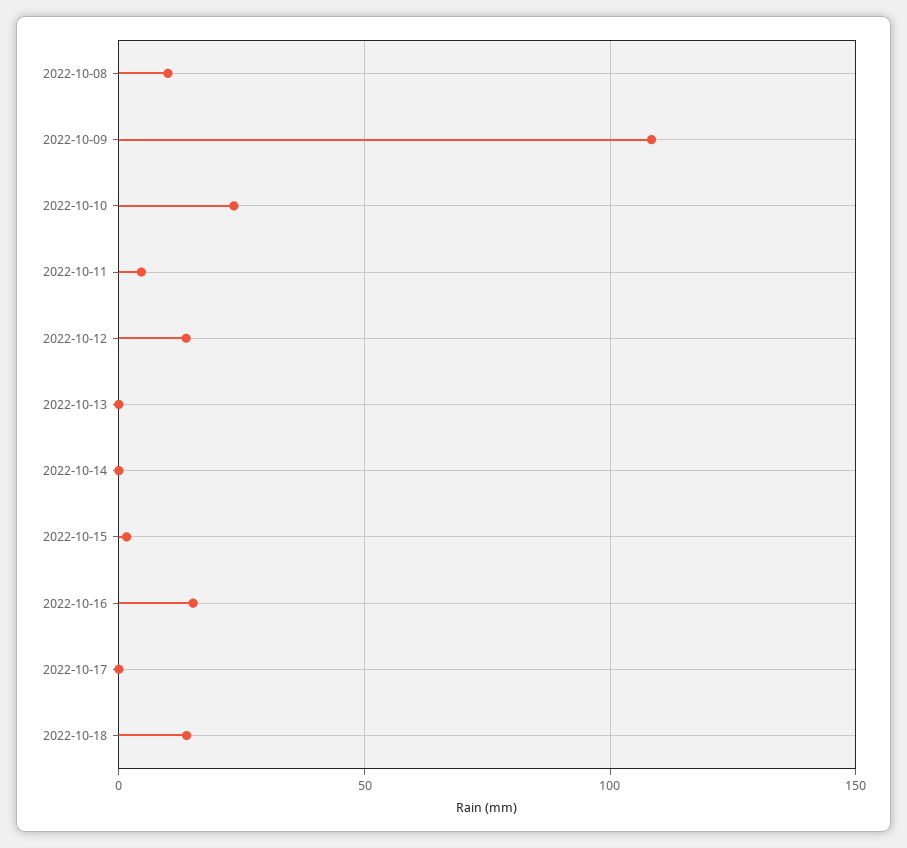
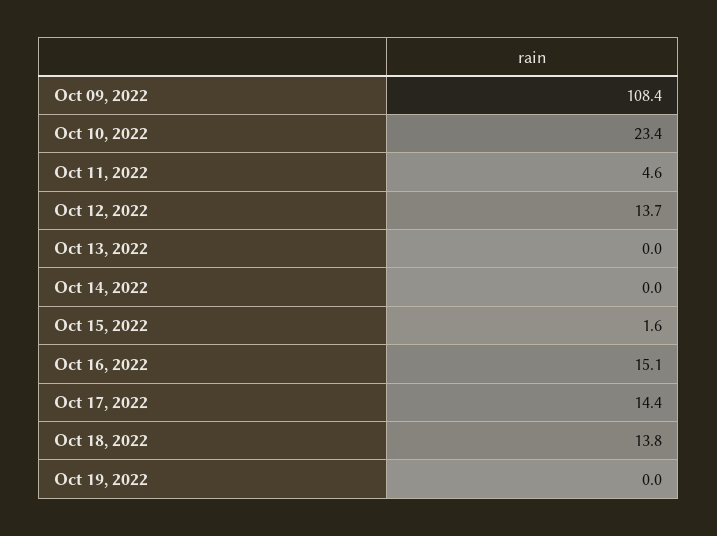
2022-10-08: 10 -> none
2022-10-17: 0 -> 14.4
Oct 19, 2022: none -> 0

